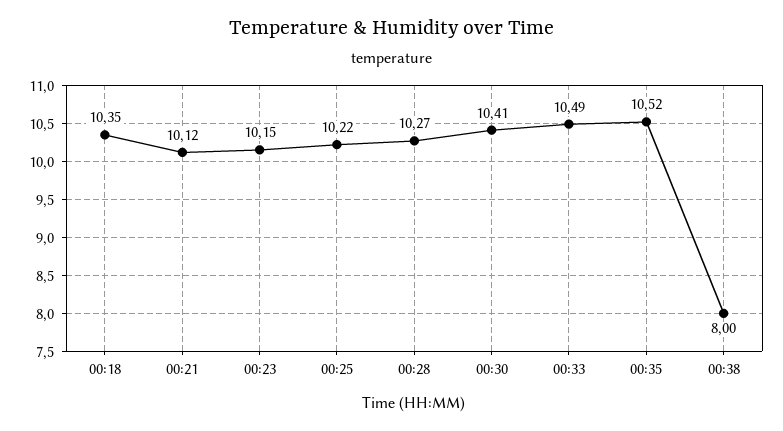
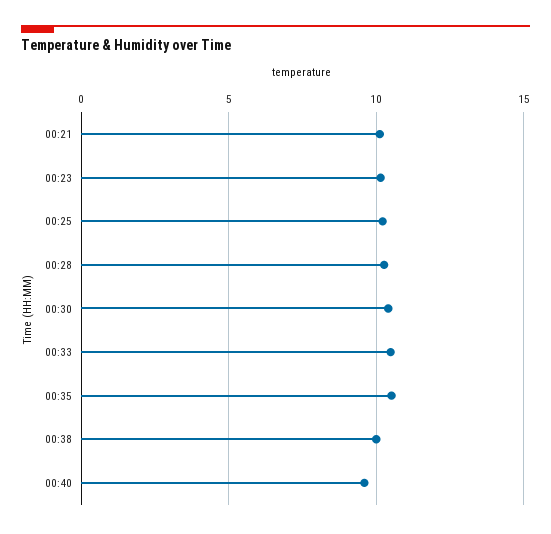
00:18: 10.35 -> none
00:38: 8 -> 10
00:40: none -> 9.5

